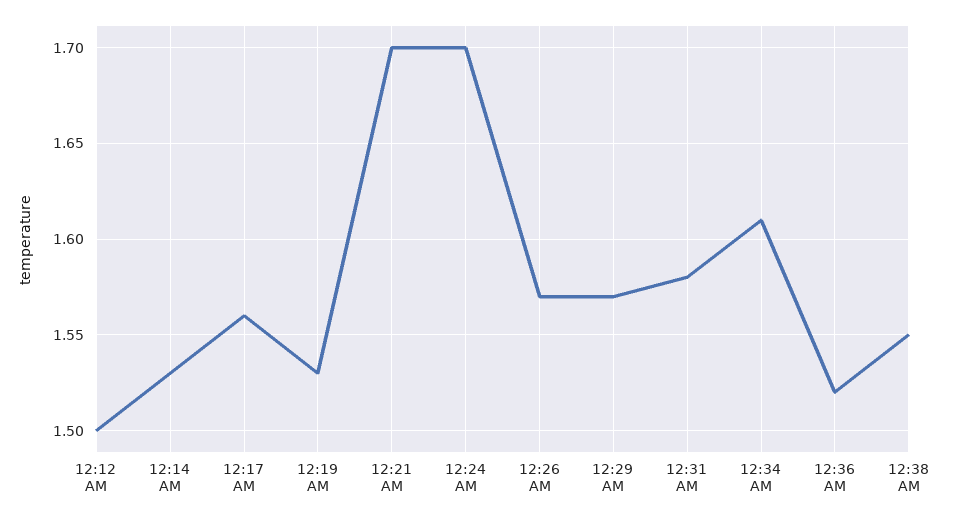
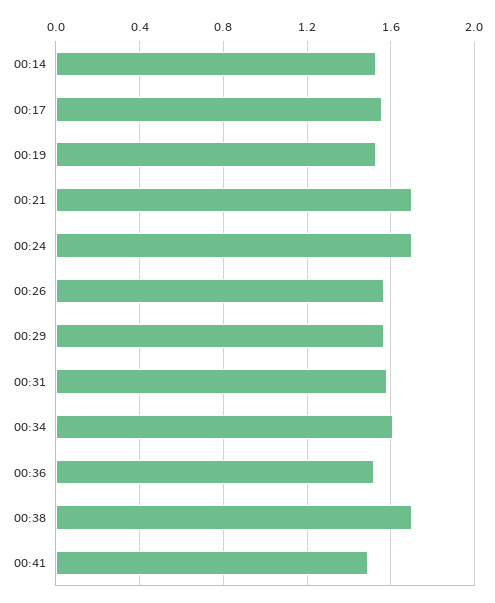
12:12 AM: 1.5 -> none
12:38 AM: 1.55 -> 1.7
00:41: none -> 1.5

